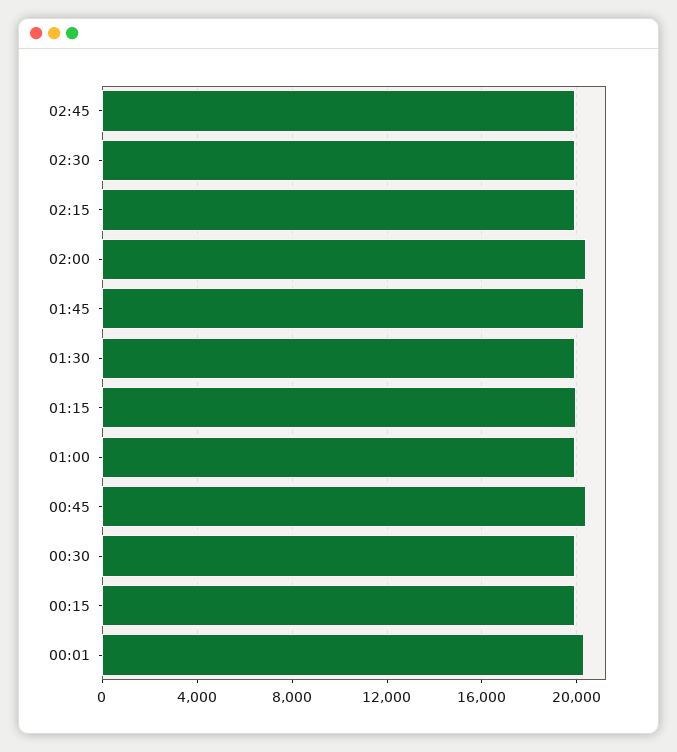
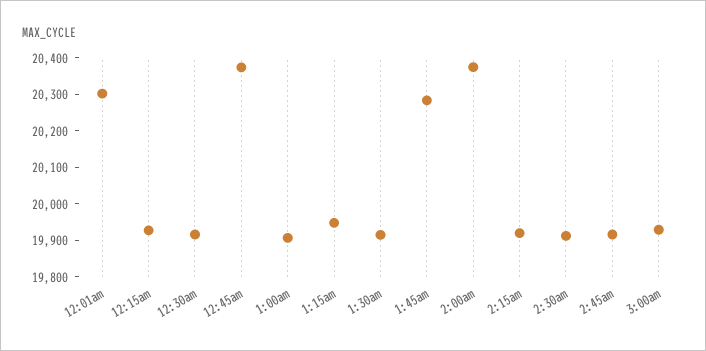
3:00am: none -> 19925

